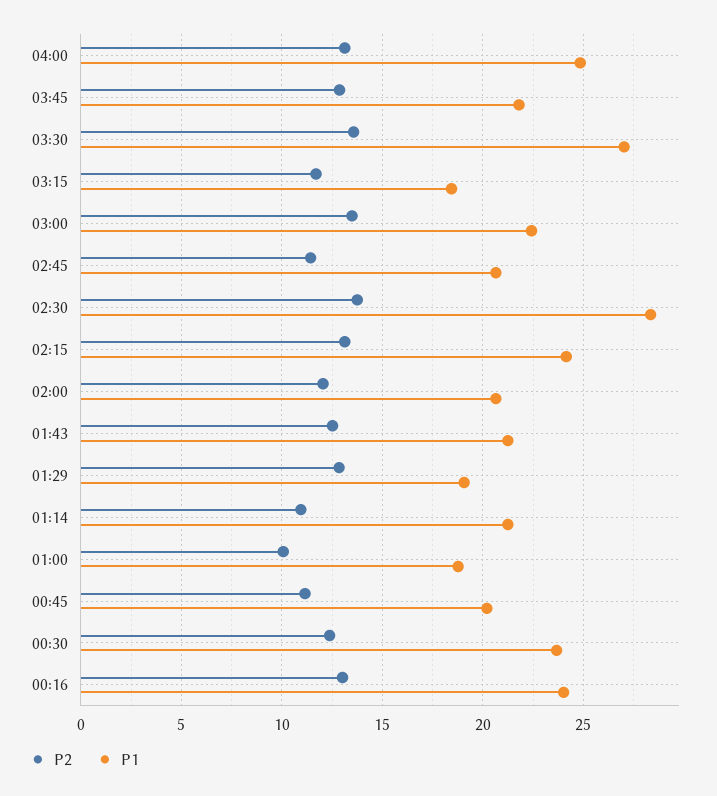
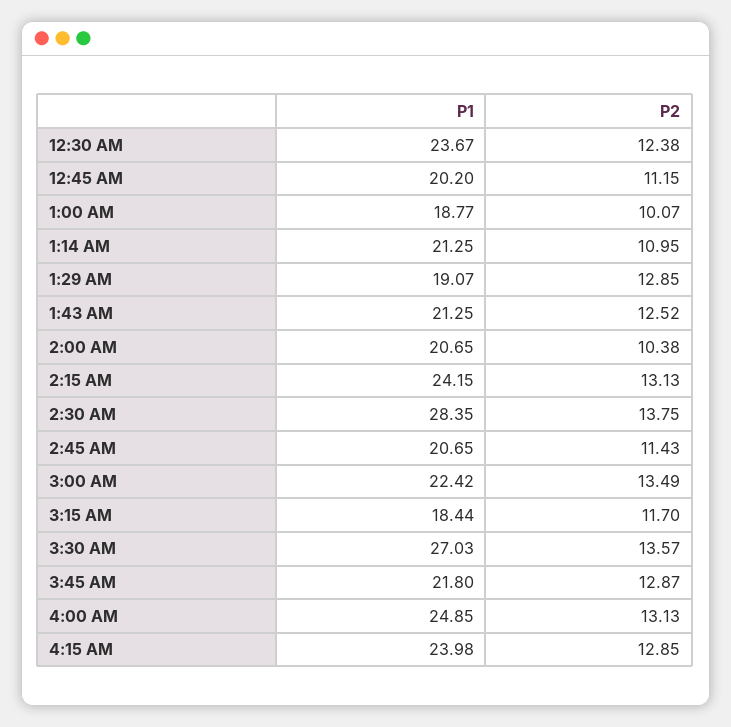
P2, 02:00: 12 -> 10.38
P2, 00:16: 13 -> none
P1, 00:16: 24 -> none
P1, 4:15 AM: none -> 23.98
P2, 4:15 AM: none -> 12.85

